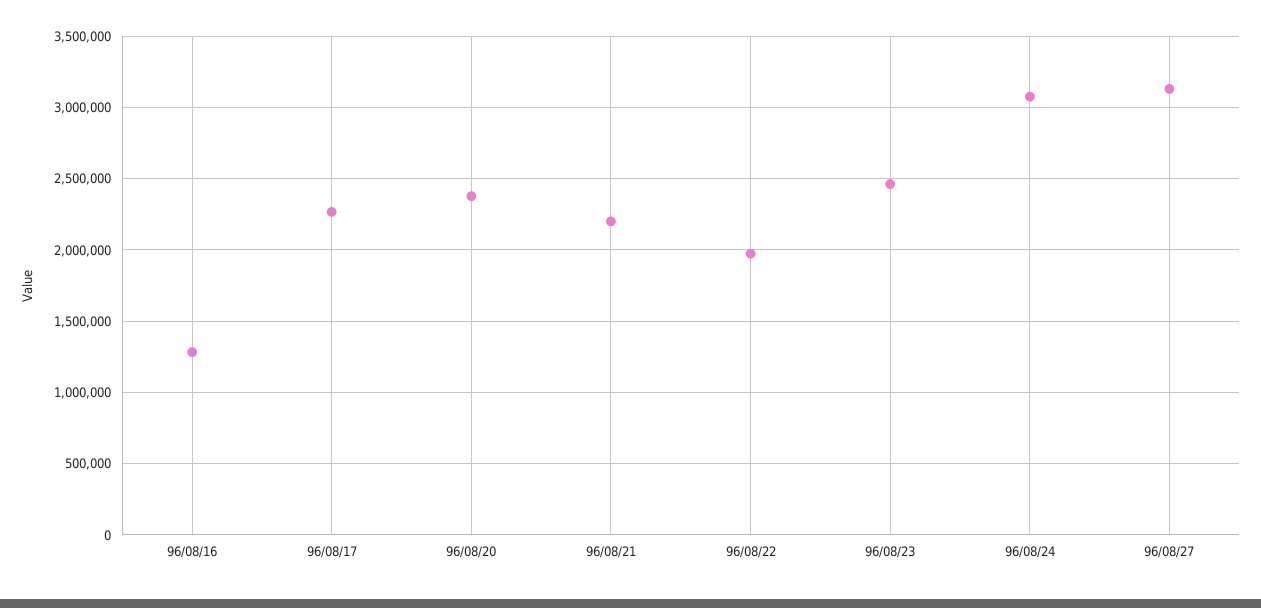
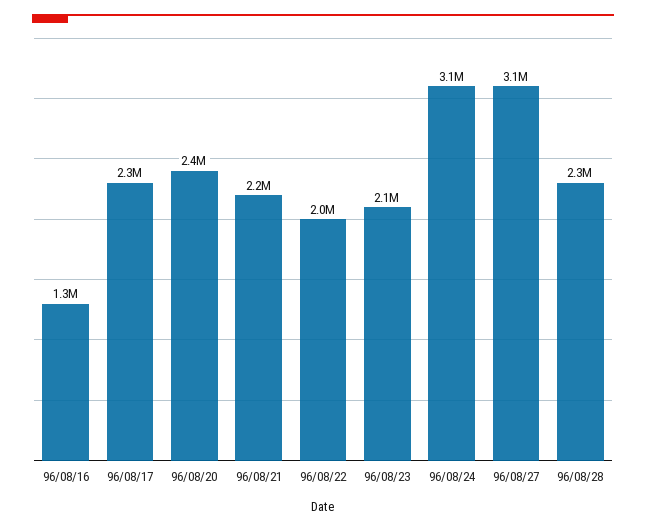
96/08/23: 2450000 -> 2100000
96/08/28: none -> 2300000

